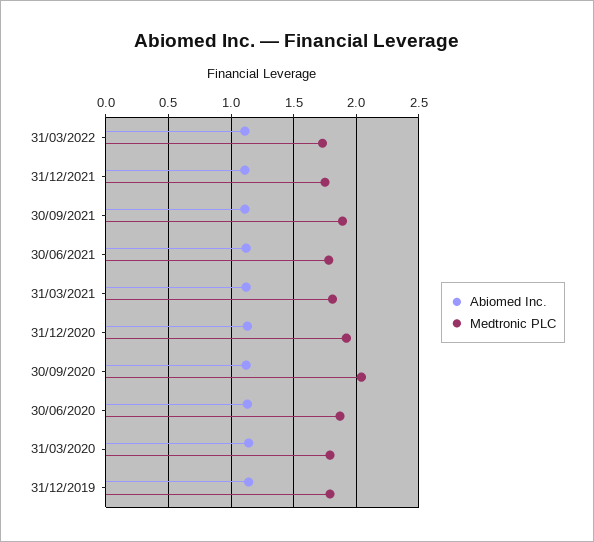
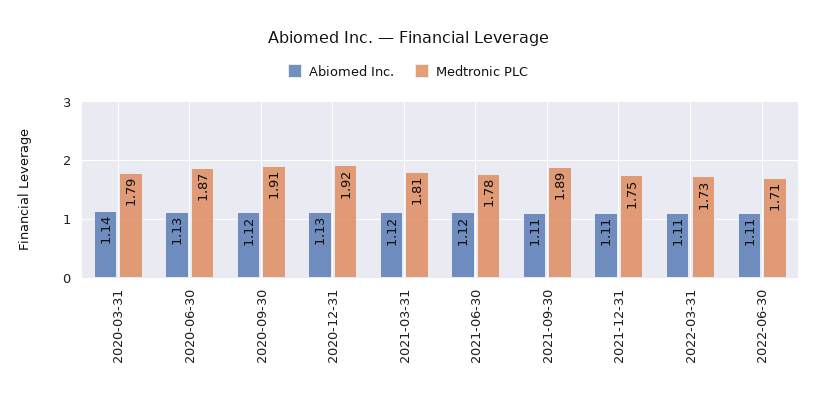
Medtronic PLC, 30/09/2020: 2.05 -> 1.91
Abiomed Inc., 31/12/2019: 1.15 -> none
Medtronic PLC, 31/12/2019: 1.8 -> none
Abiomed Inc., 2022-06-30: none -> 1.11
Medtronic PLC, 2022-06-30: none -> 1.71

